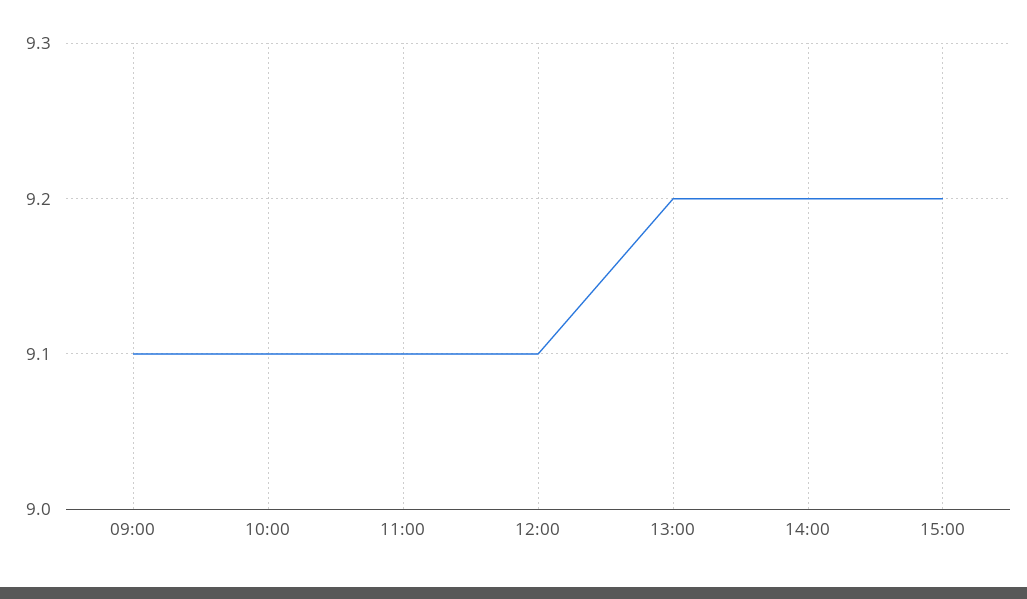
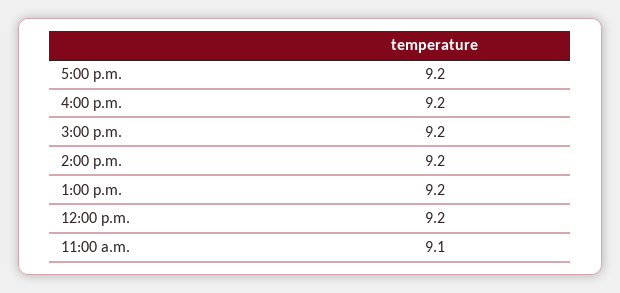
09:00: 9.1 -> none
10:00: 9.1 -> none
12:00: 9.1 -> 9.2
5:00 p.m.: none -> 9.2
4:00 p.m.: none -> 9.2

